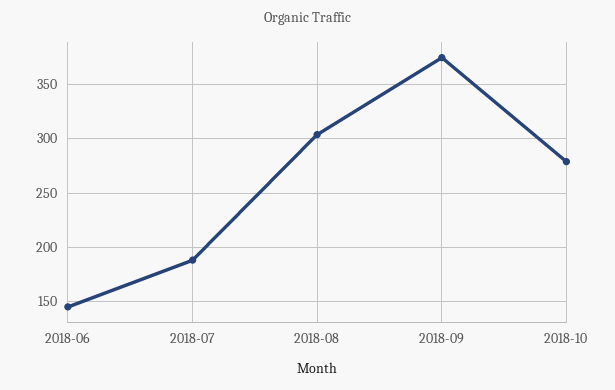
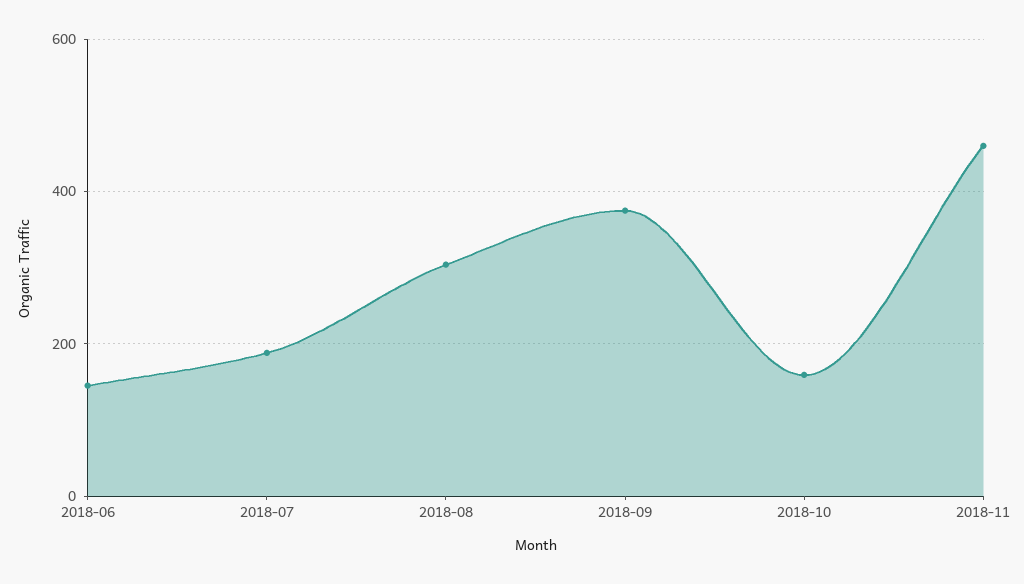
2018-10: 280 -> 160
2018-11: none -> 460

